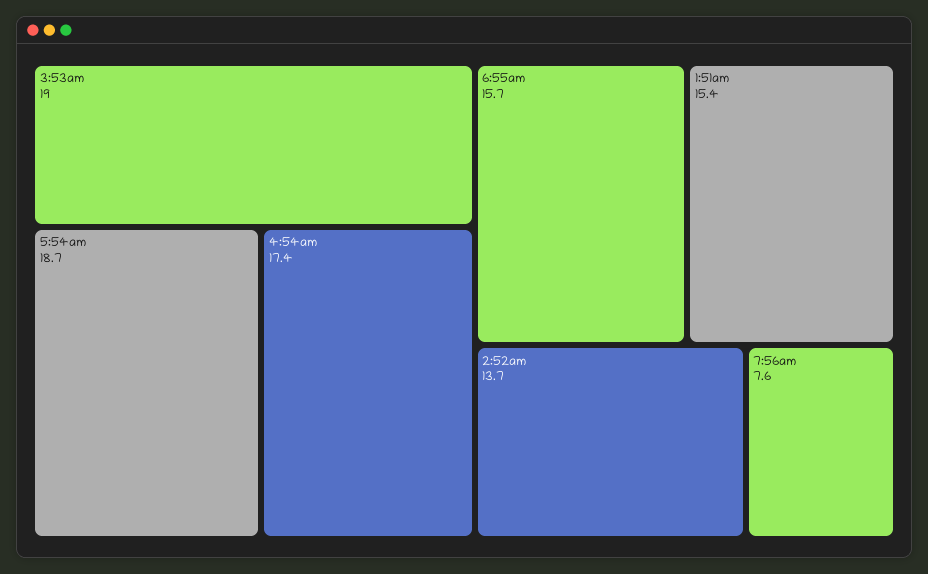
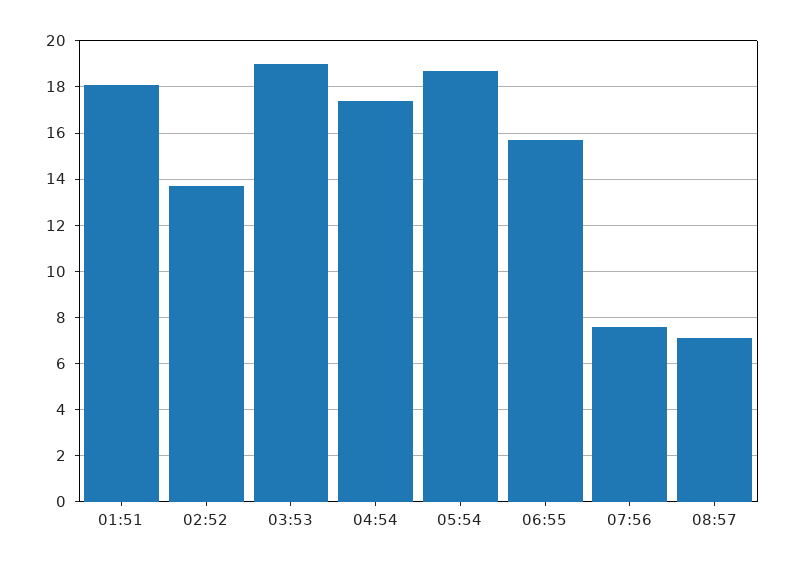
1:51am: 15.4 -> 18
08:57: none -> 7

